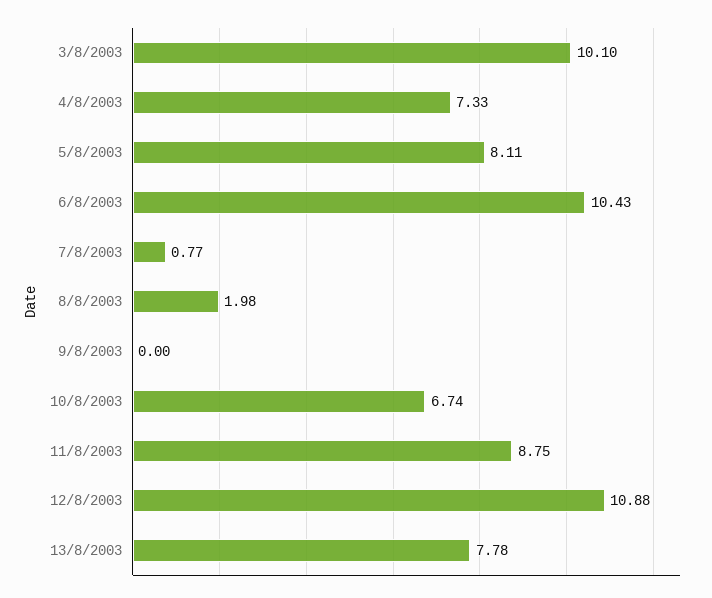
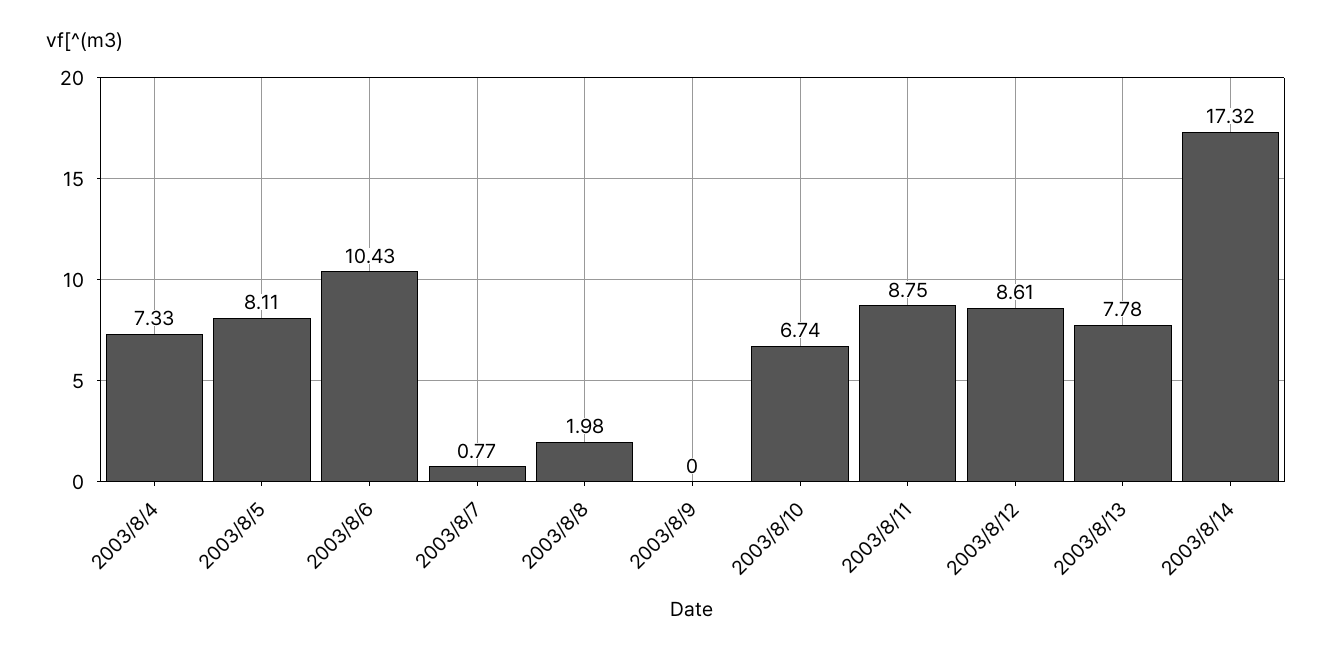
3/8/2003: 10.1 -> none
12/8/2003: 10.88 -> 8.61
2003/8/14: none -> 17.32

